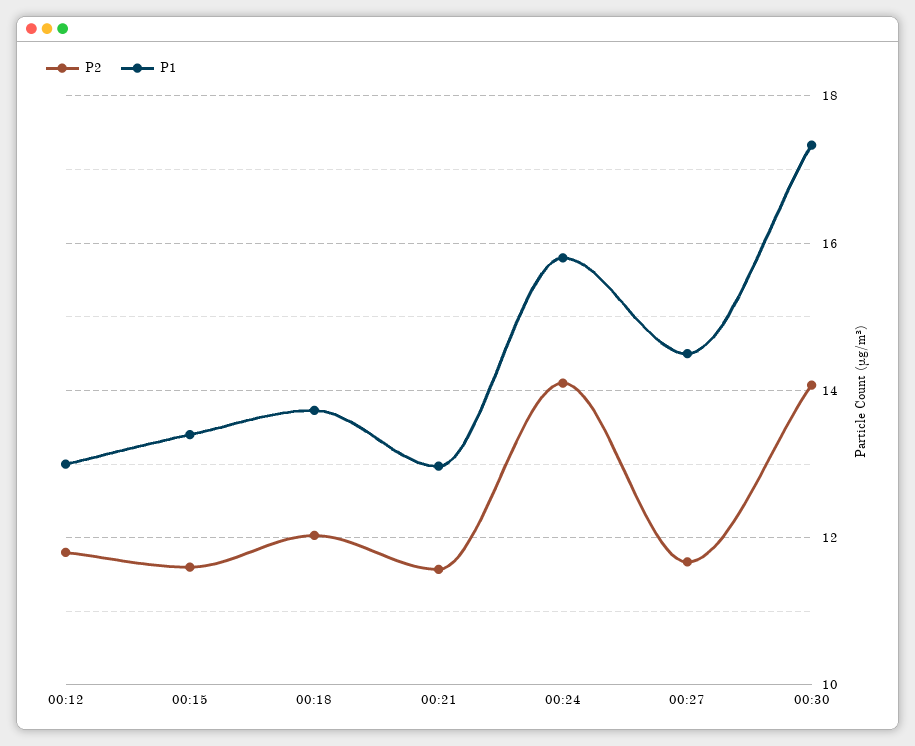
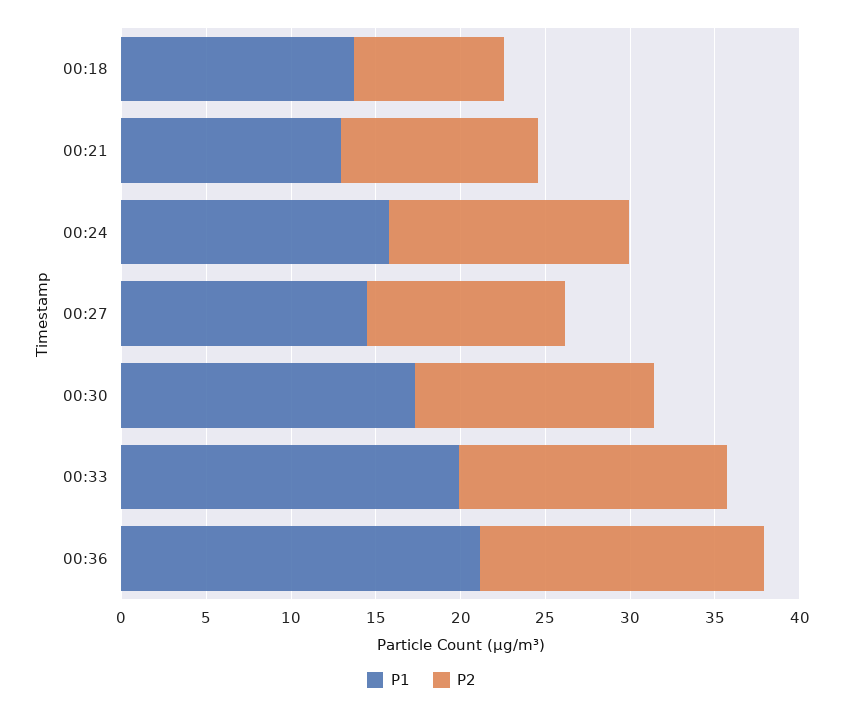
P2, 00:12: 11.8 -> none
P1, 00:12: 13 -> none
P2, 00:15: 11.6 -> none
P1, 00:15: 13.4 -> none
P2, 00:18: 12 -> 9
P1, 00:33: none -> 20
P2, 00:33: none -> 16
P1, 00:36: none -> 21
P2, 00:36: none -> 17

